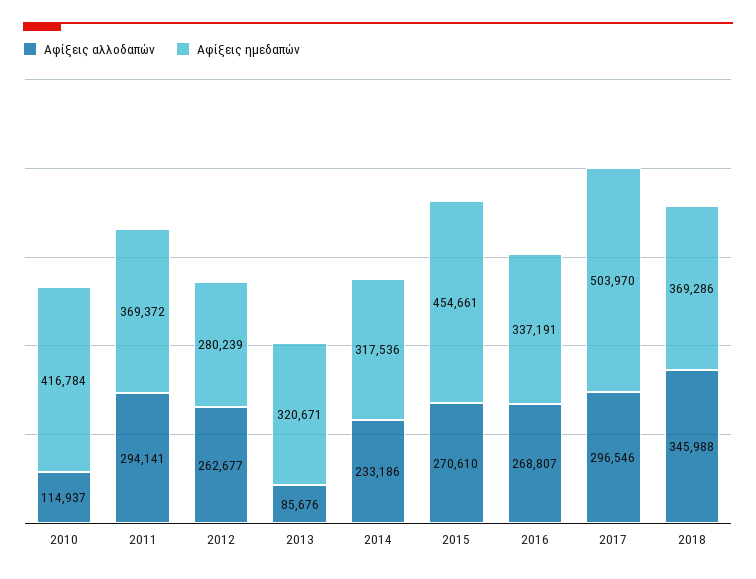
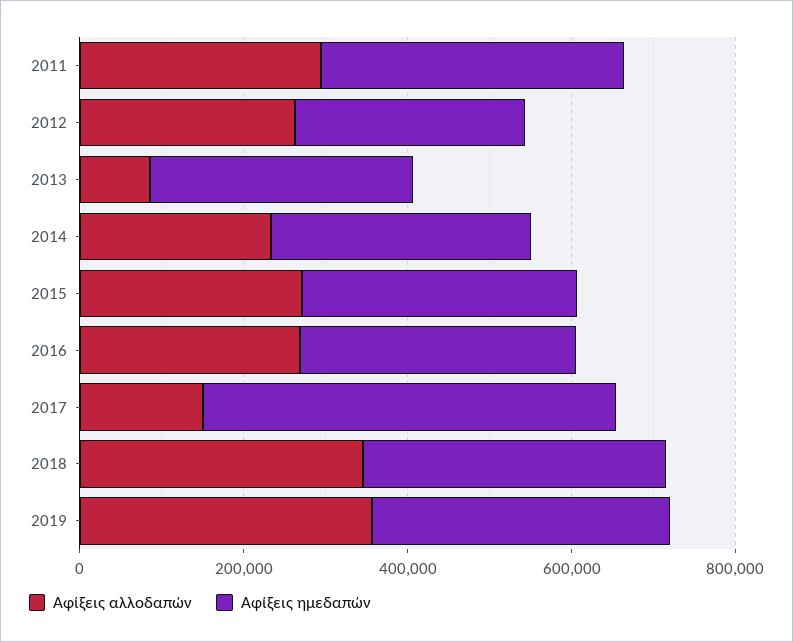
Αφίξεις αλλοδαπών, 2010: 114937 -> none
Αφίξεις ημεδαπών, 2010: 416784 -> none
Αφίξεις ημεδαπών, 2015: 454661 -> 350000
Αφίξεις αλλοδαπών, 2017: 296546 -> 150000
Αφίξεις αλλοδαπών, 2019: none -> 350000
Αφίξεις ημεδαπών, 2019: none -> 350000

